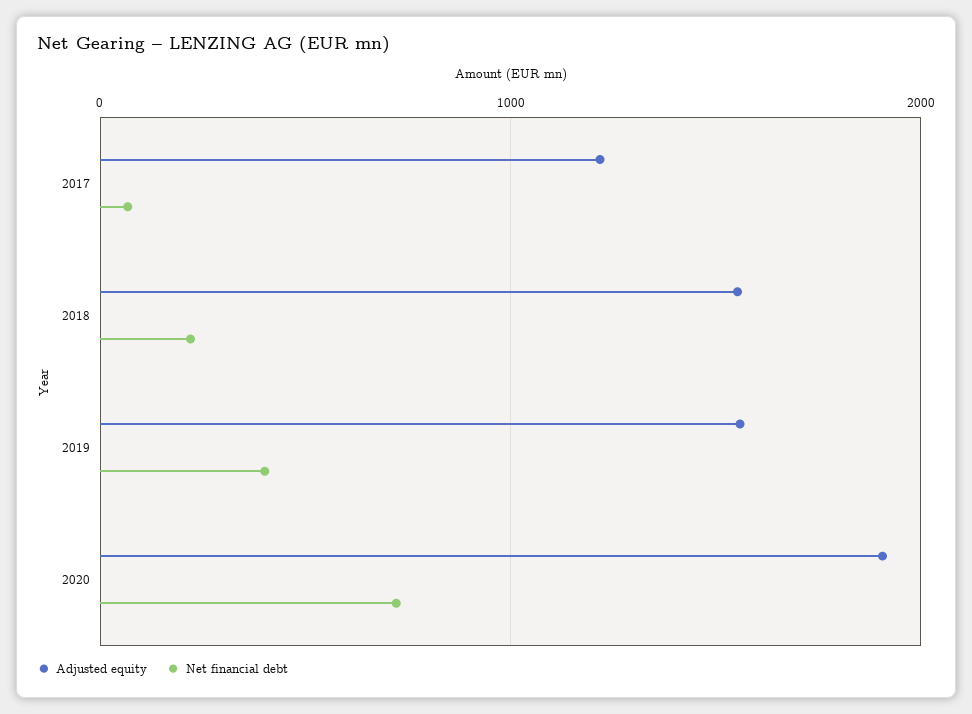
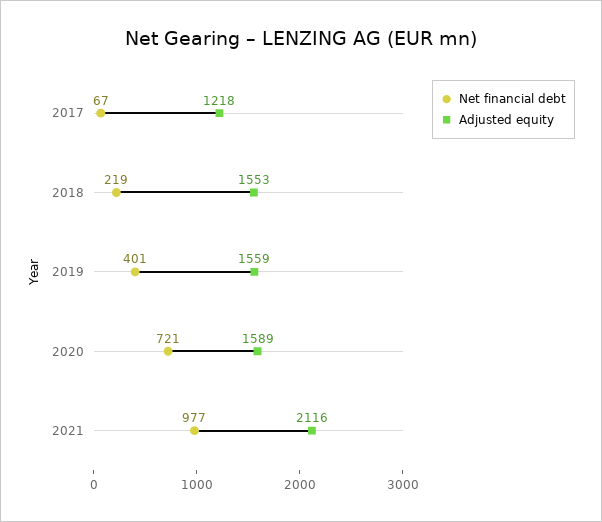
Adjusted equity, 2020: 1900 -> 1589
Net financial debt, 2021: none -> 977
Adjusted equity, 2021: none -> 2116

